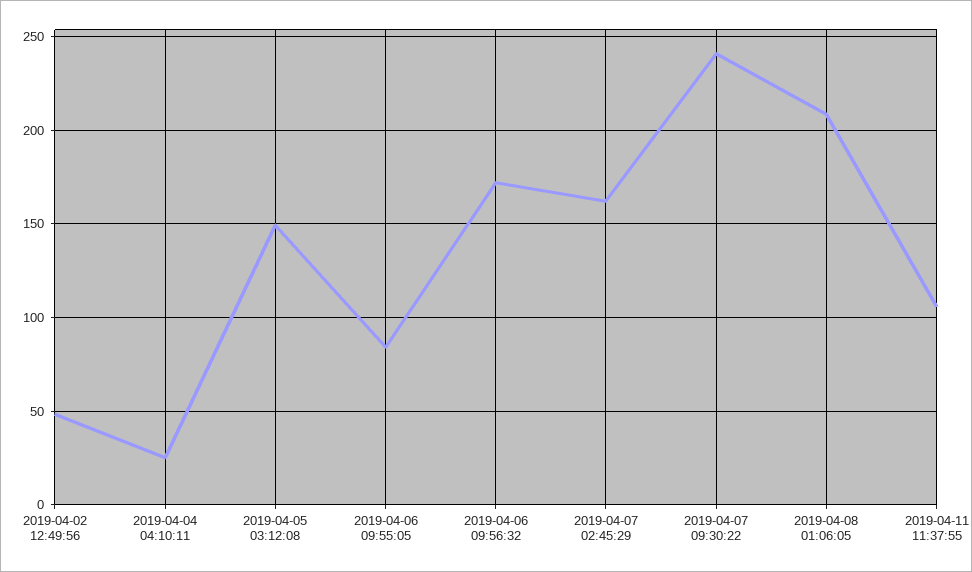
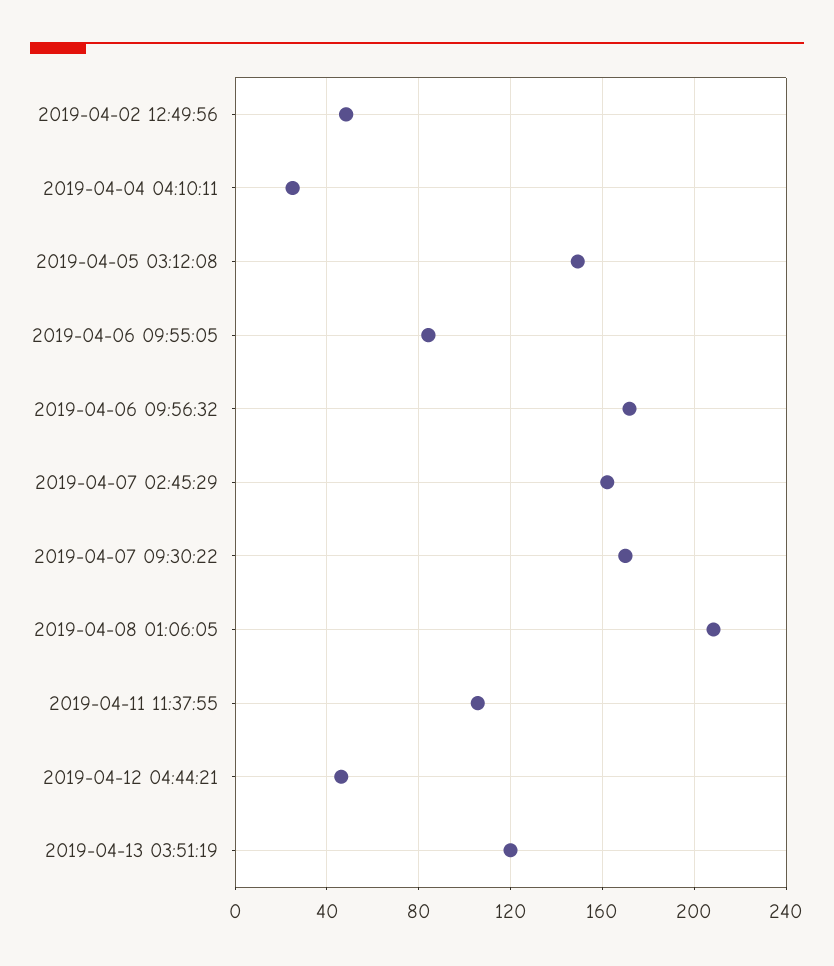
2019-04-07 09:30:22: 240 -> 170
2019-04-12 04:44:21: none -> 45
2019-04-13 03:51:19: none -> 120

